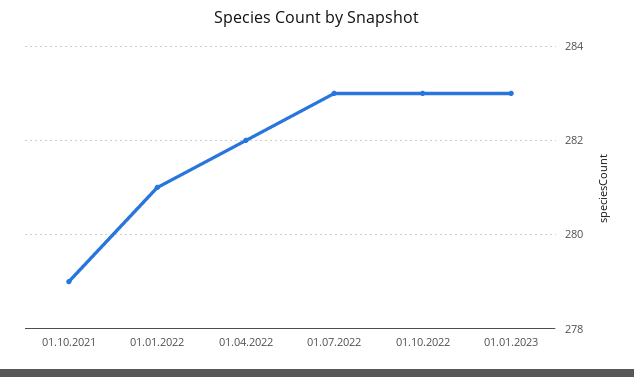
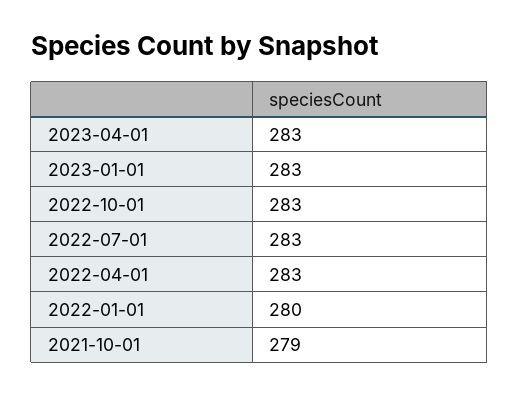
01.01.2022: 281 -> 280
01.04.2022: 282 -> 283
2023-04-01: none -> 283

